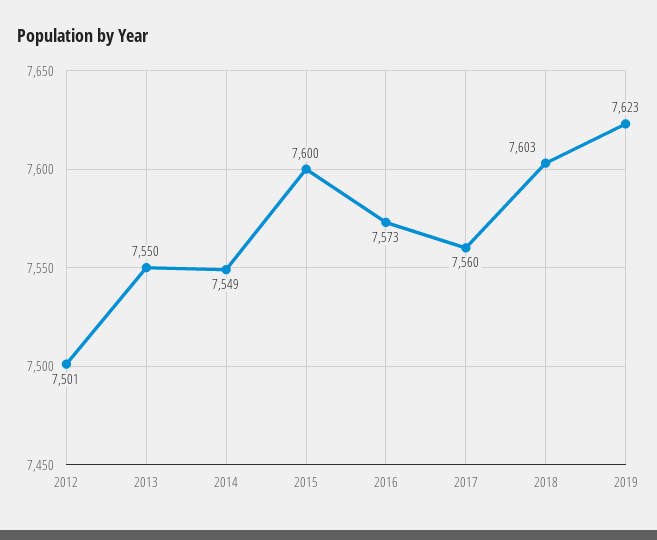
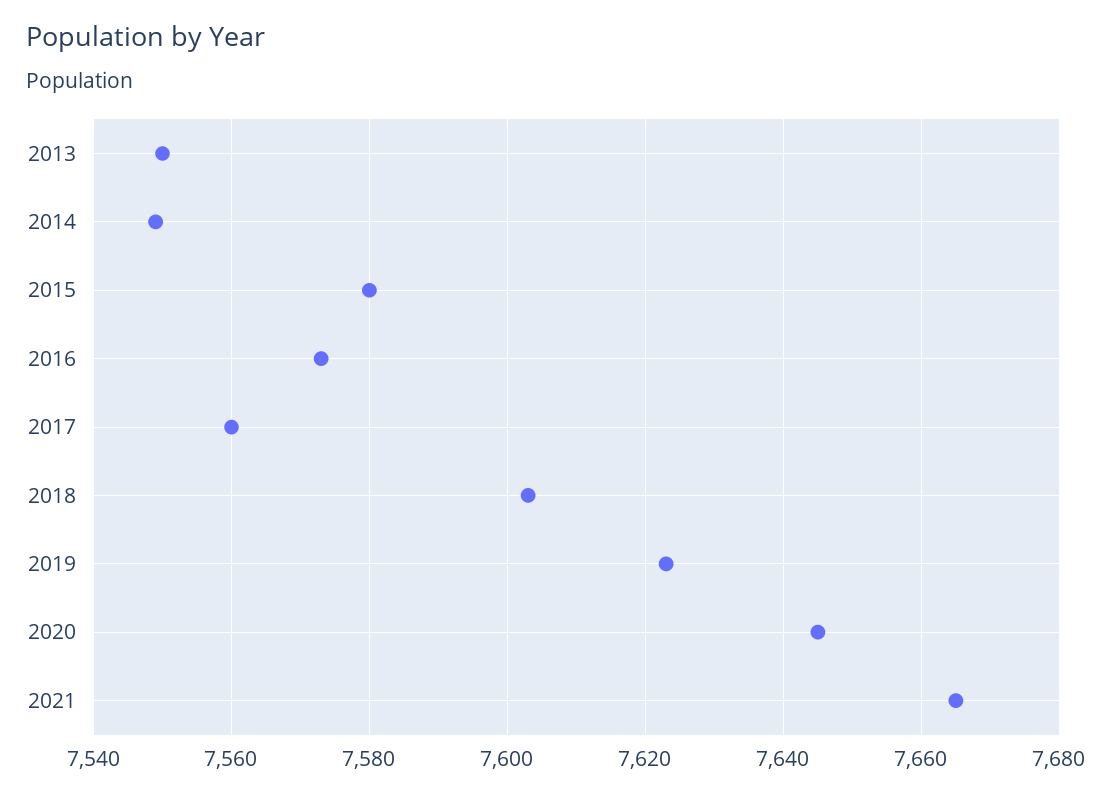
2012: 7501 -> none
2015: 7600 -> 7580
2020: none -> 7645
2021: none -> 7665

